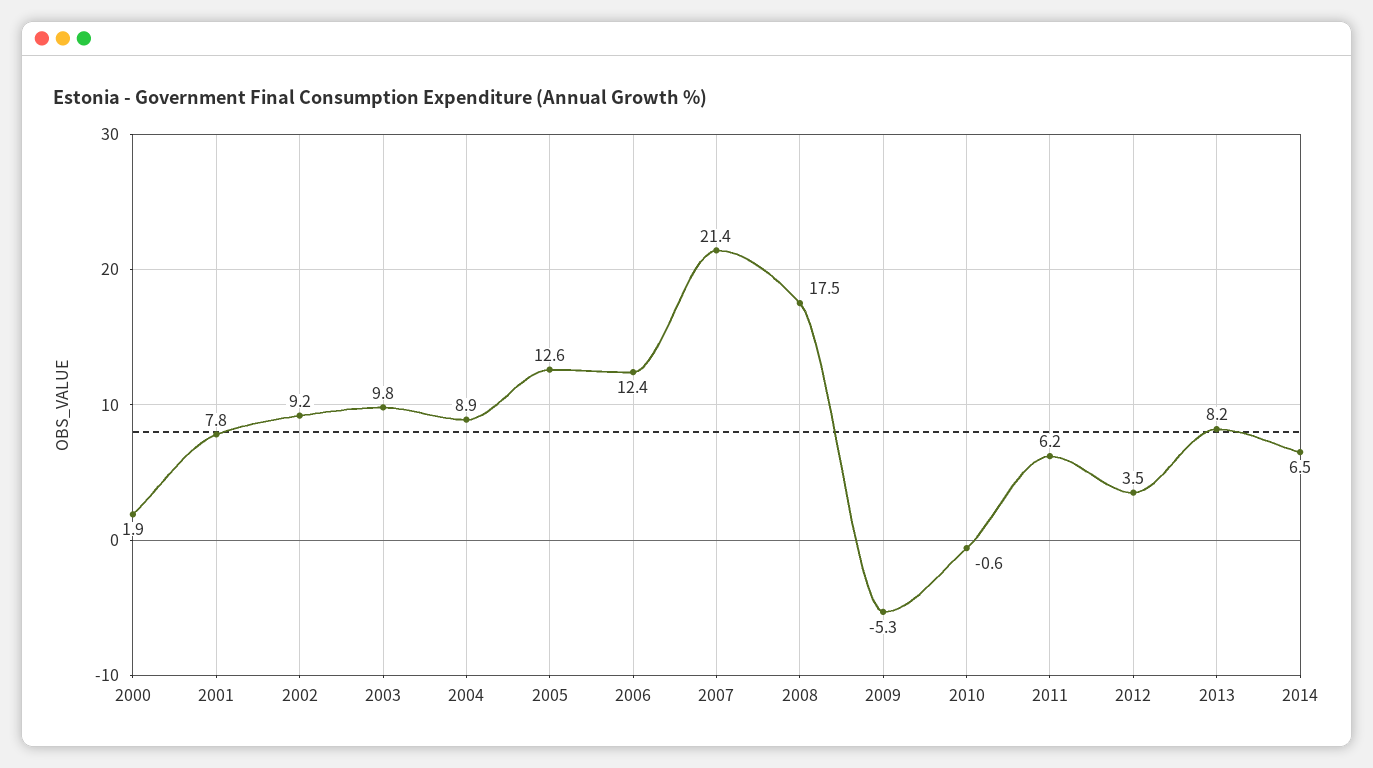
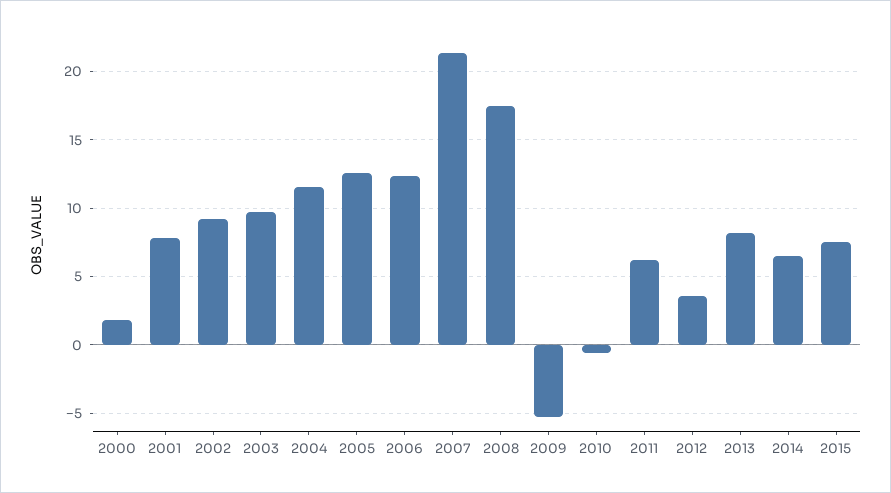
2004: 8.9 -> 11.5
2015: none -> 7.5

